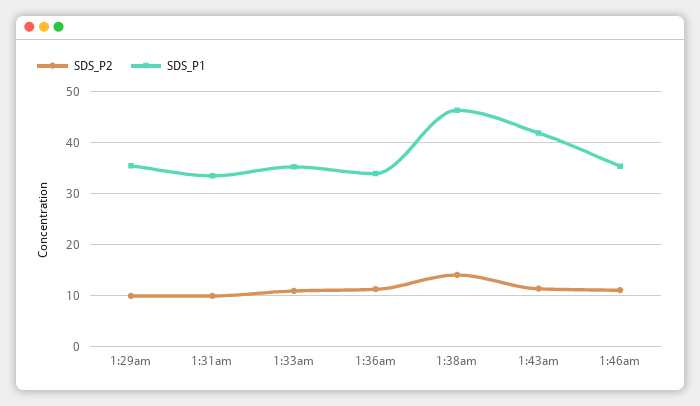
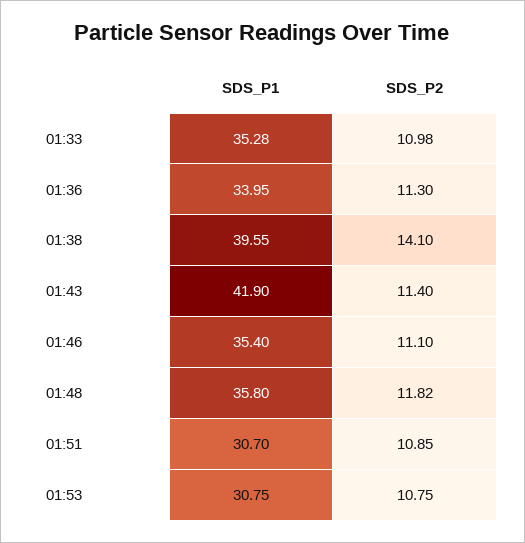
SDS_P2, 1:29am: 10 -> none
SDS_P1, 1:29am: 36 -> none
SDS_P2, 1:31am: 10 -> none
SDS_P1, 1:31am: 34 -> none
SDS_P1, 1:38am: 46 -> 39.55
SDS_P1, 01:48: none -> 35.8
SDS_P2, 01:48: none -> 11.82
SDS_P1, 01:51: none -> 30.7
SDS_P2, 01:51: none -> 10.85
SDS_P1, 01:53: none -> 30.75
SDS_P2, 01:53: none -> 10.75

